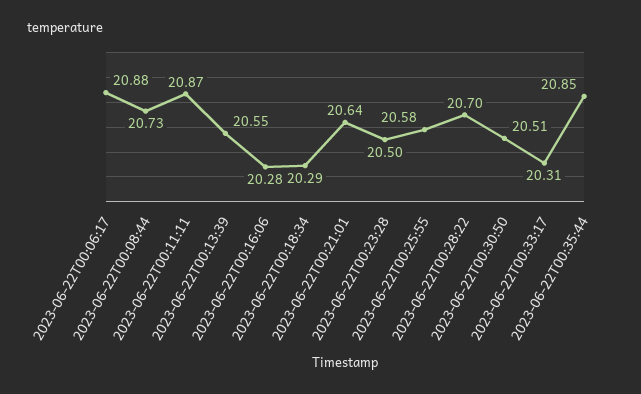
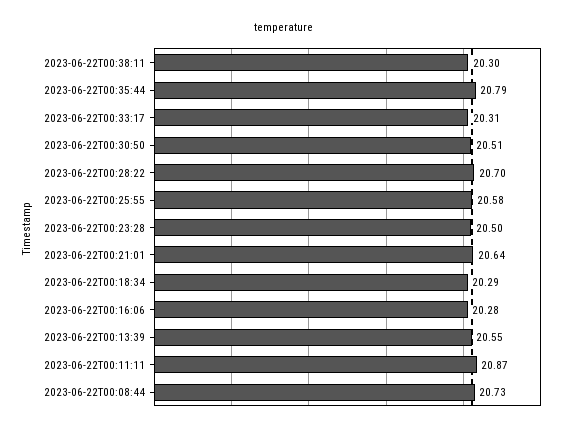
2023-06-22T00:06:17: 20.88 -> none
2023-06-22T00:35:44: 20.85 -> 20.79
2023-06-22T00:38:11: none -> 20.3

